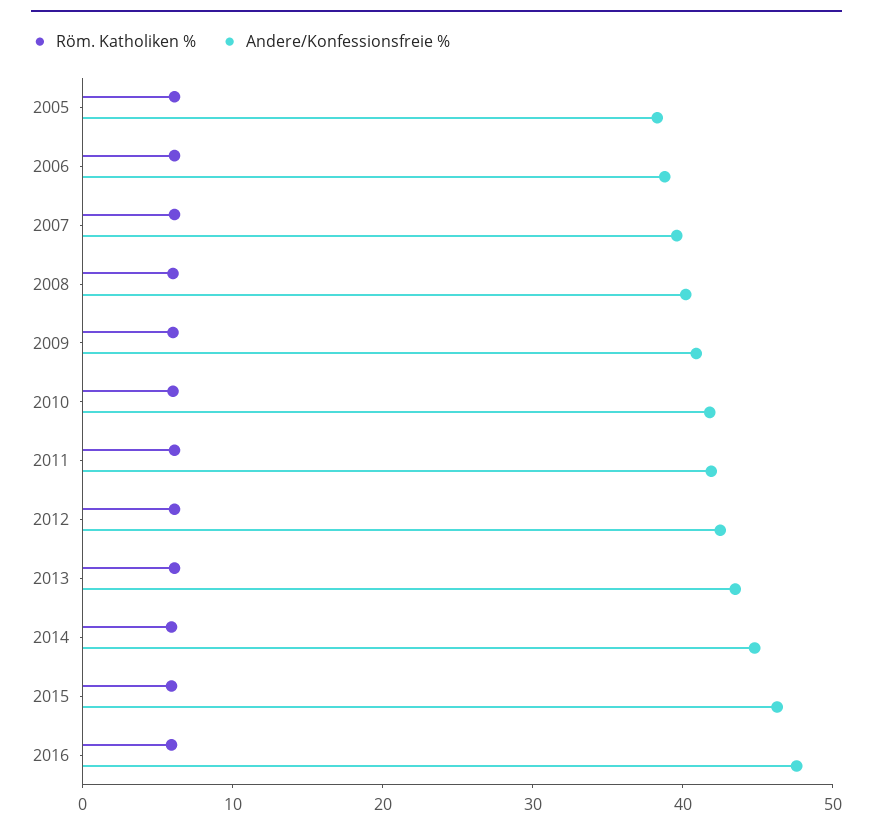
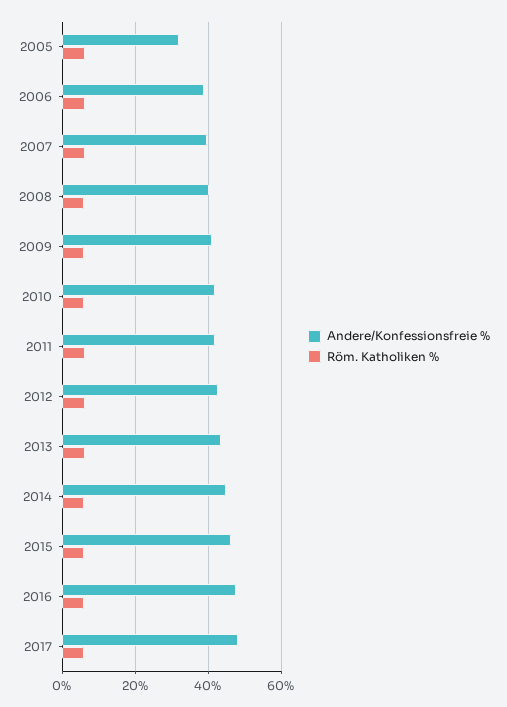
Andere/Konfessionsfreie %, 2005: 38 -> 32
Andere/Konfessionsfreie %, 2017: none -> 48
Röm. Katholiken %, 2017: none -> 6

